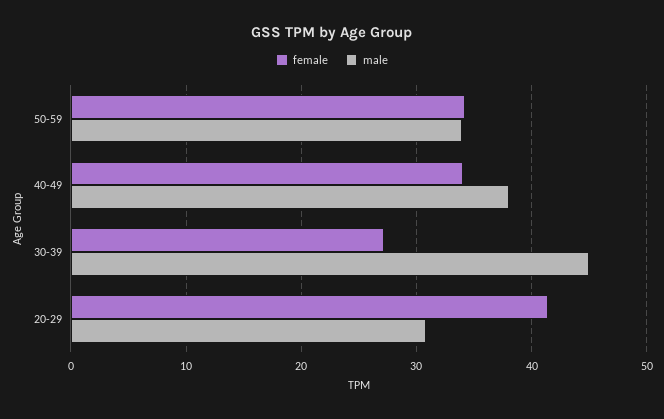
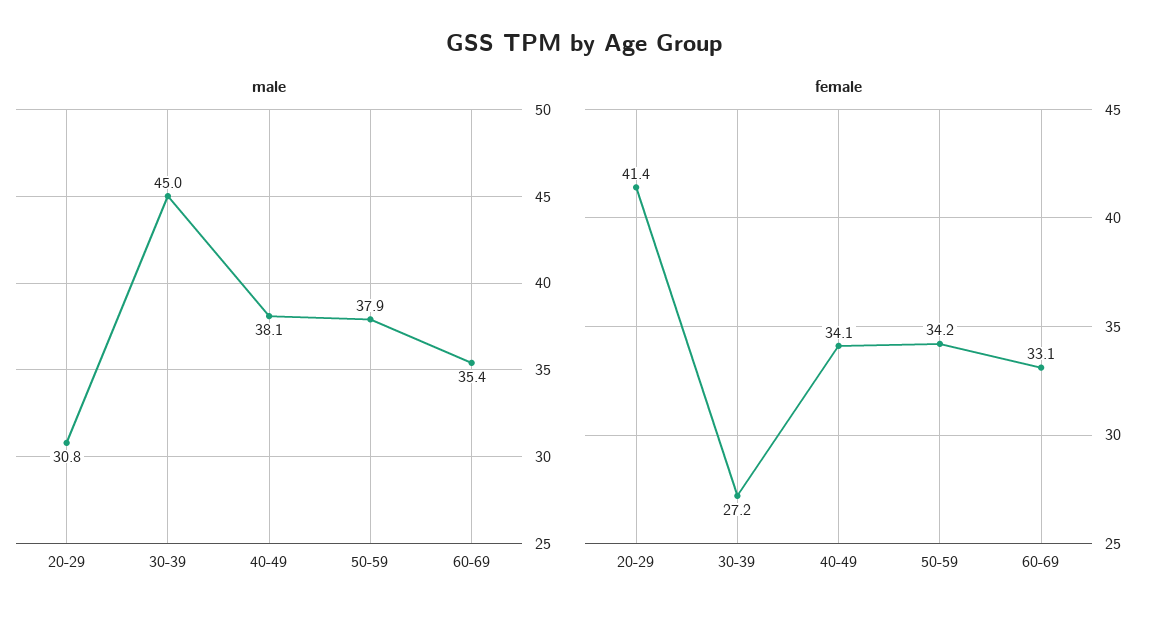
male, 50-59: 34 -> 37.9
male, 60-69: none -> 35.4
female, 60-69: none -> 33.1

